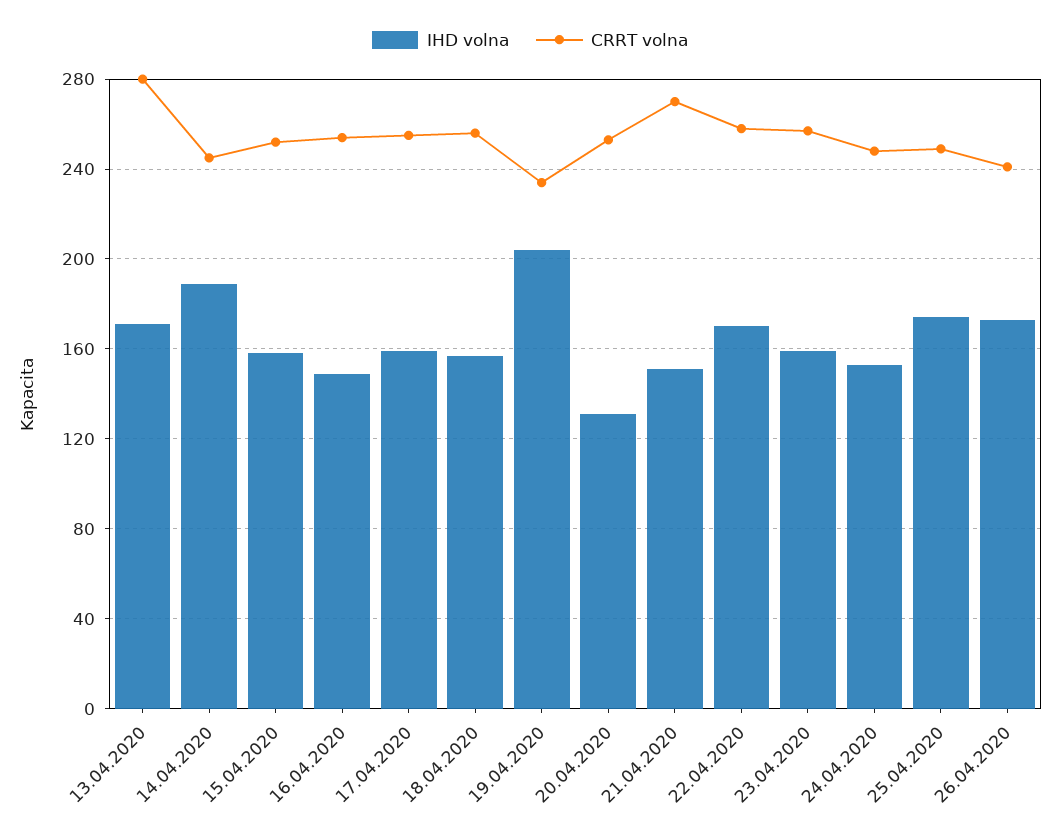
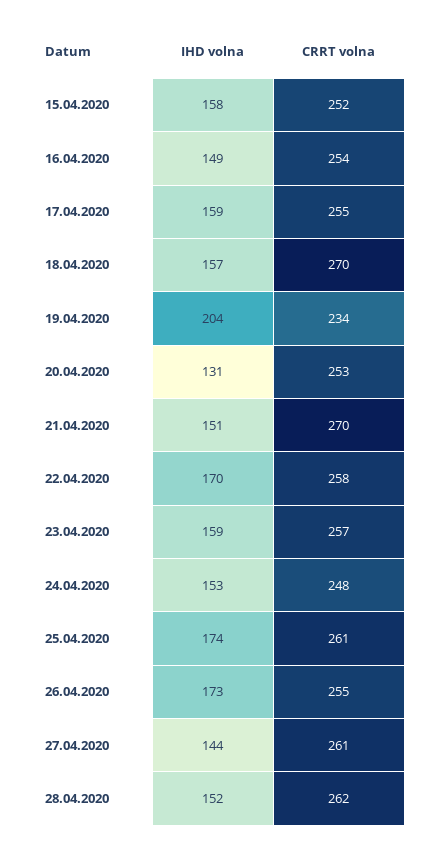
IHD volna, 13.04.2020: 170 -> none
CRRT volna, 13.04.2020: 280 -> none
IHD volna, 14.04.2020: 190 -> none
CRRT volna, 14.04.2020: 245 -> none
CRRT volna, 18.04.2020: 255 -> 270
CRRT volna, 25.04.2020: 250 -> 261
CRRT volna, 26.04.2020: 240 -> 255
IHD volna, 27.04.2020: none -> 144
CRRT volna, 27.04.2020: none -> 261
IHD volna, 28.04.2020: none -> 152
CRRT volna, 28.04.2020: none -> 262

